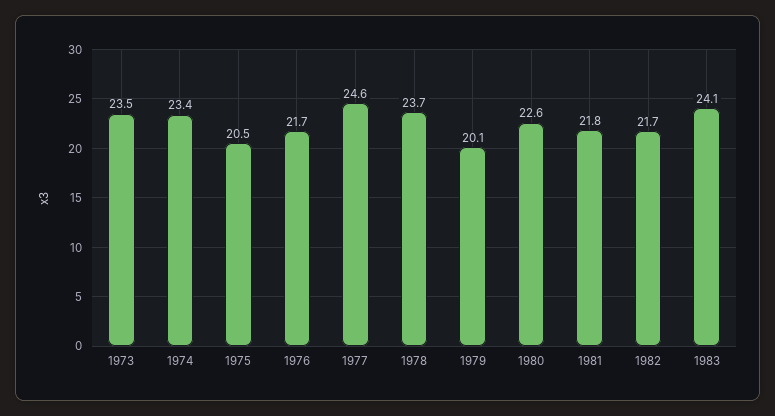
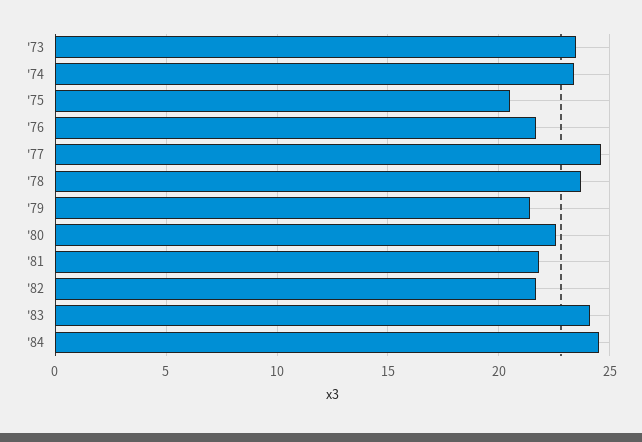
1979: 20.1 -> 21.5
'84: none -> 24.5

